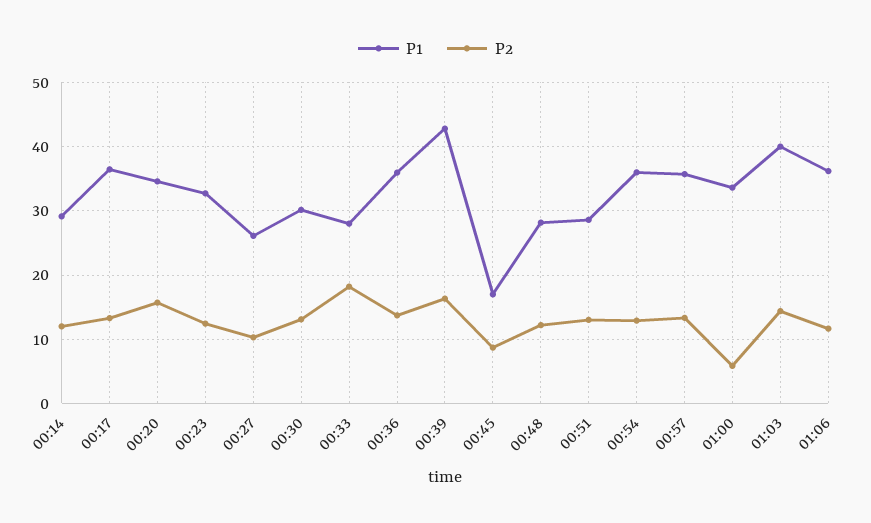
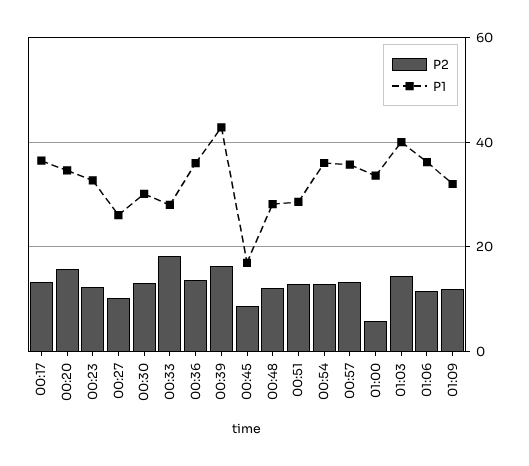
P1, 00:14: 29 -> none
P2, 00:14: 12 -> none
P2, 01:09: none -> 12
P1, 01:09: none -> 32

